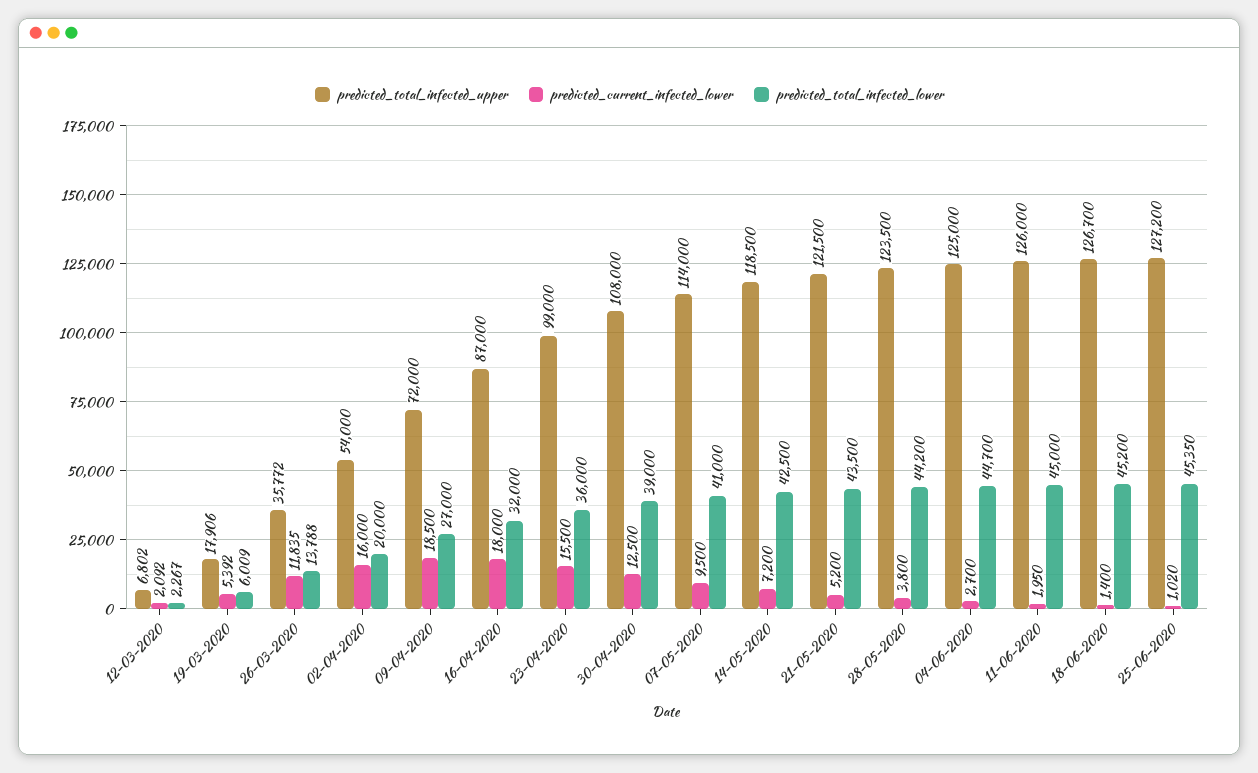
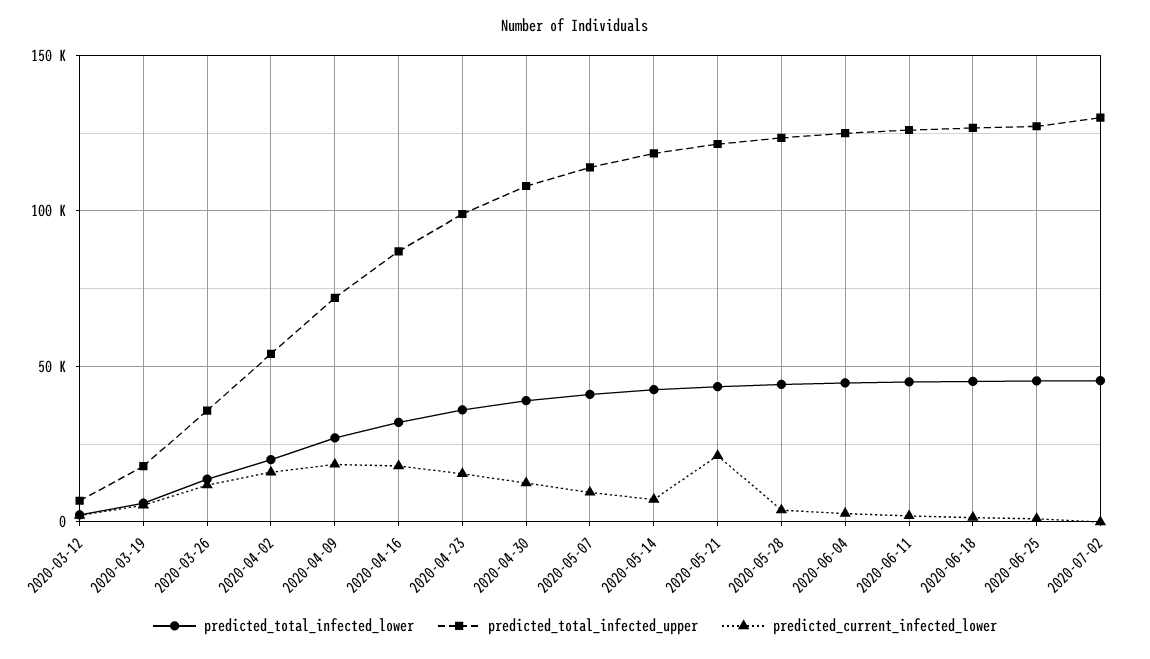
predicted_current_infected_lower, 21-05-2020: 5200 -> 20000
predicted_total_infected_lower, 2020-07-02: none -> 45000
predicted_total_infected_upper, 2020-07-02: none -> 130000
predicted_current_infected_lower, 2020-07-02: none -> 0

